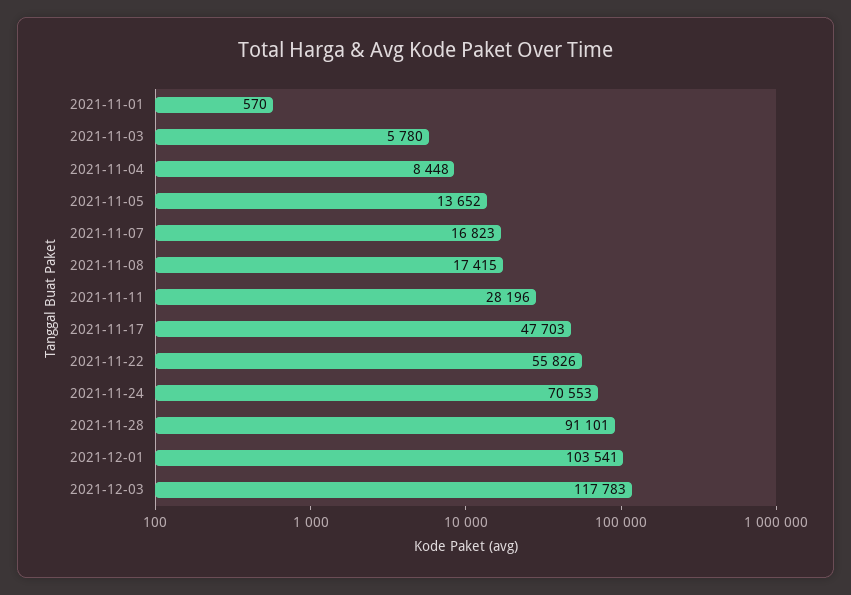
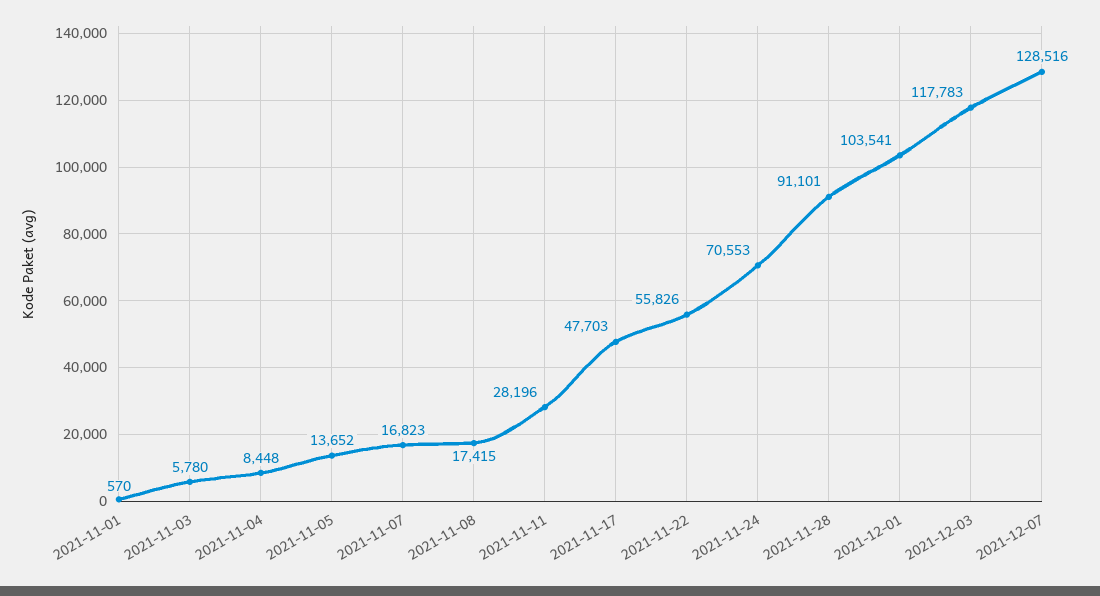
2021-12-07: none -> 128516

